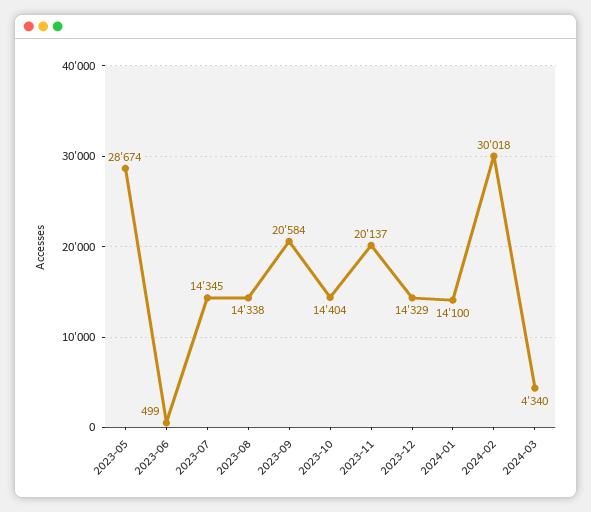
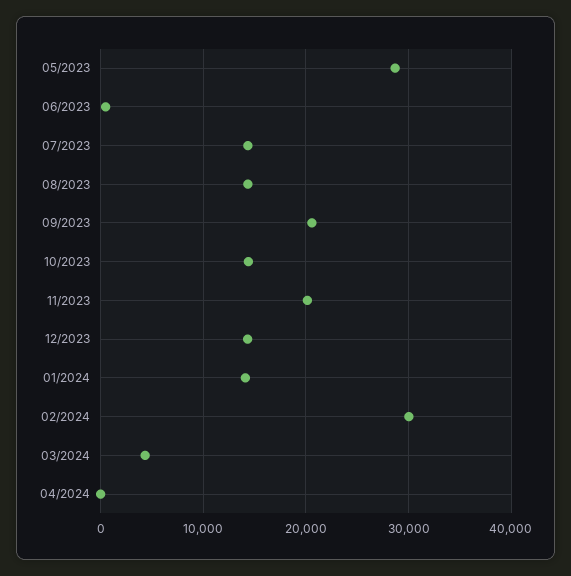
04/2024: none -> 0

